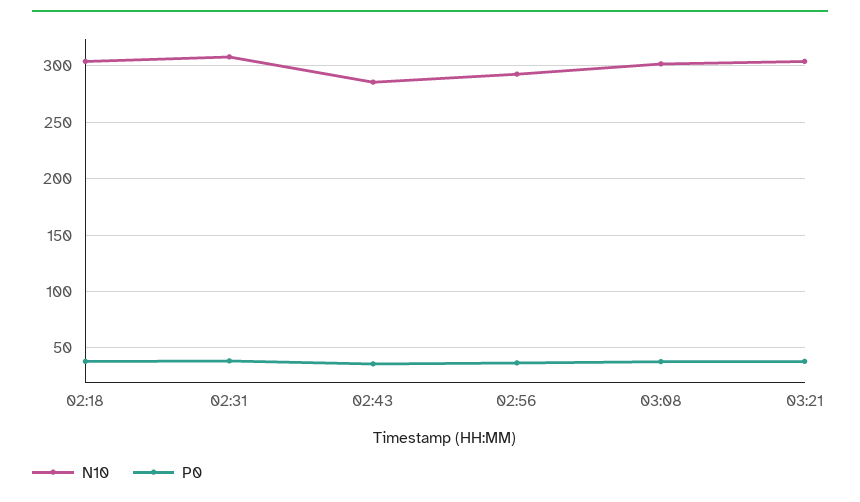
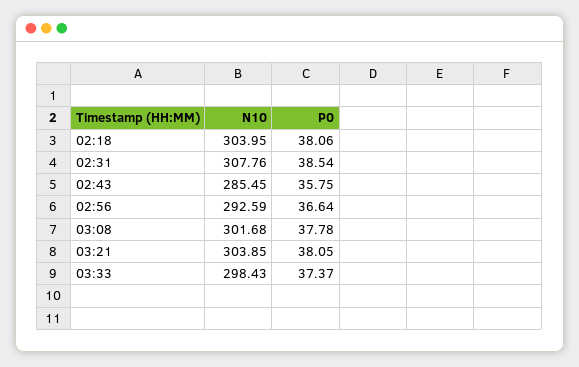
N10, 03:33: none -> 298.43
P0, 03:33: none -> 37.37

